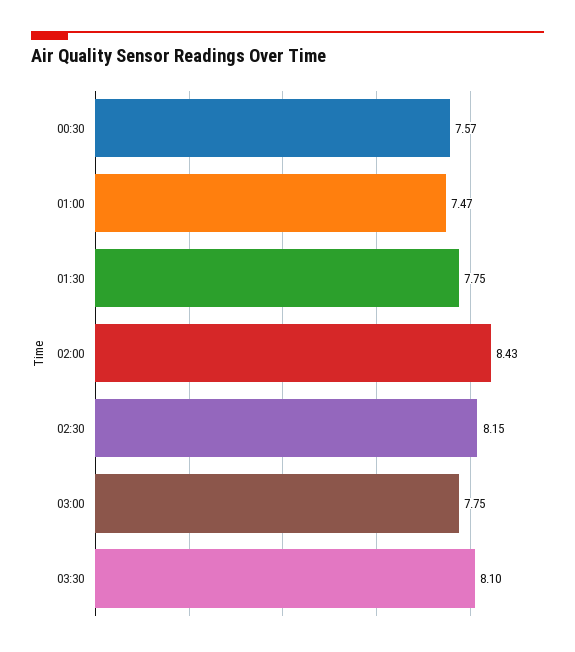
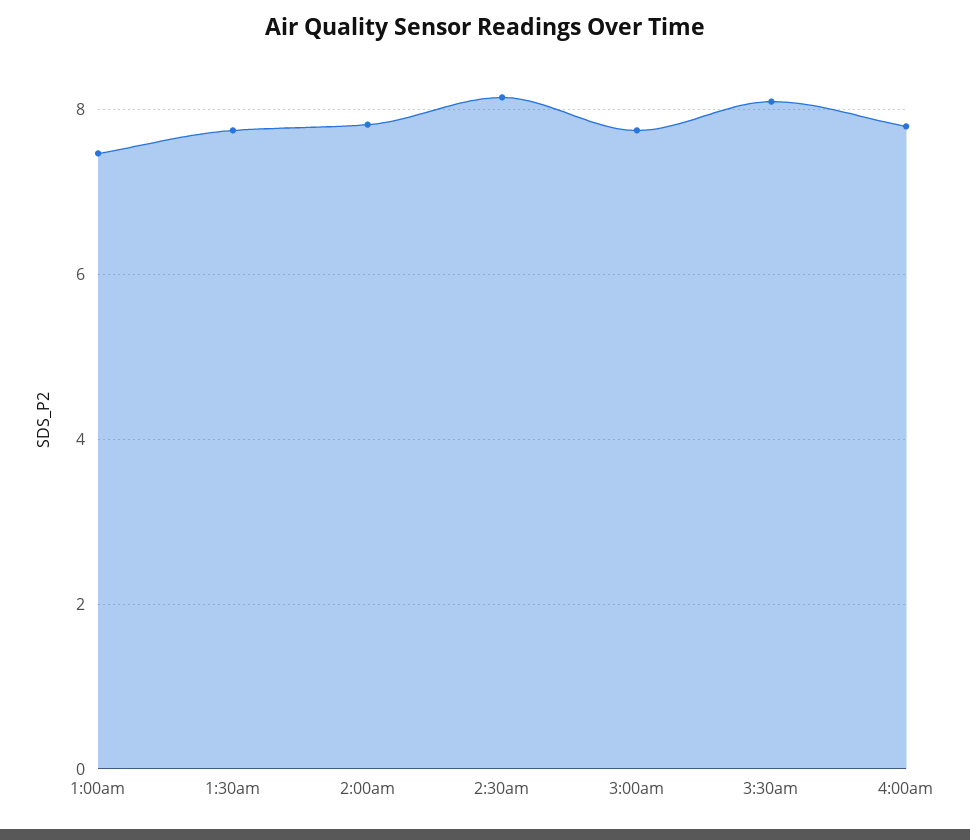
00:30: 7.57 -> none
02:00: 8.43 -> 7.8
4:00am: none -> 7.8

